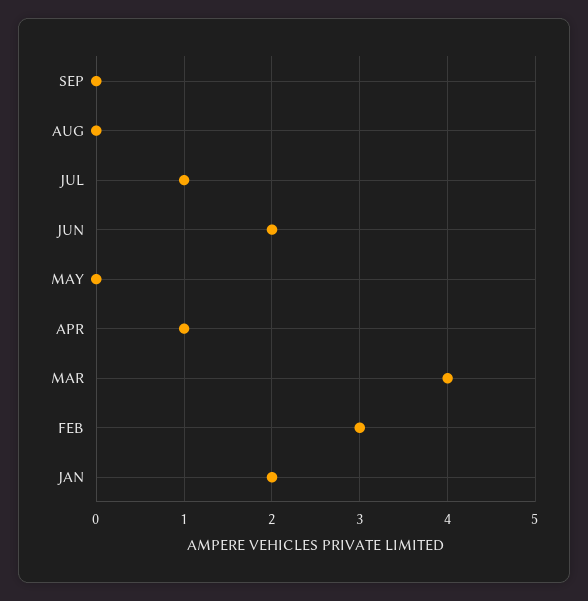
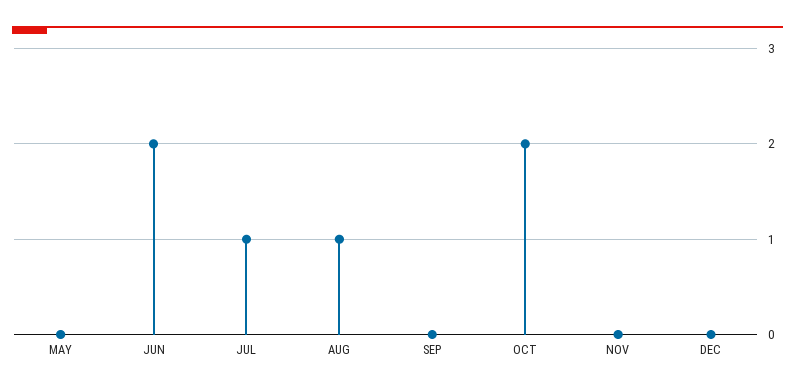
AUG: 0 -> 1
APR: 1 -> none
MAR: 4 -> none
FEB: 3 -> none
JAN: 2 -> none
OCT: none -> 2
NOV: none -> 0
DEC: none -> 0

